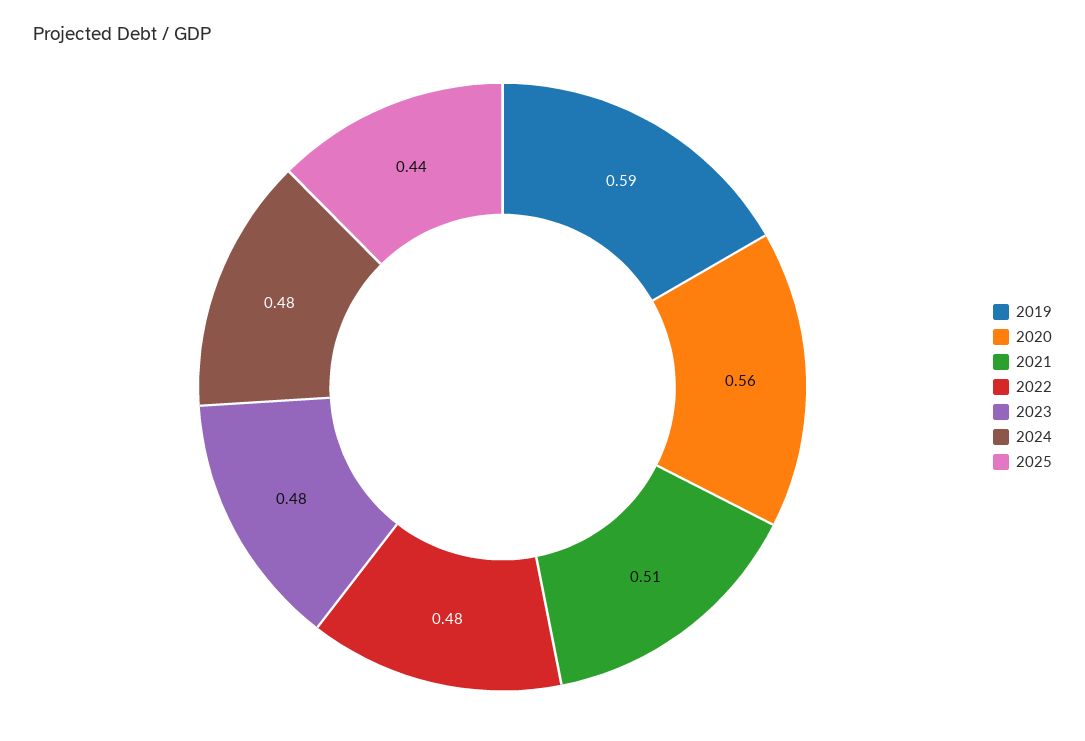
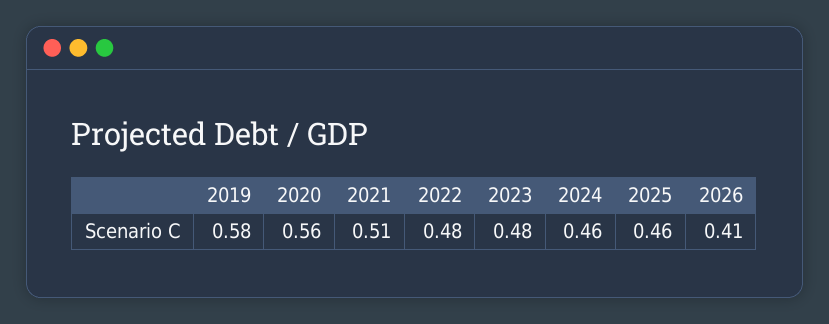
2019: 0.59 -> 0.58
2024: 0.48 -> 0.46
2025: 0.44 -> 0.46
2026: none -> 0.41

